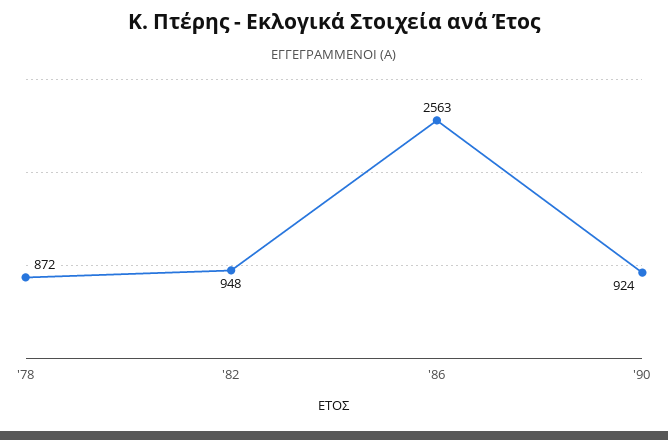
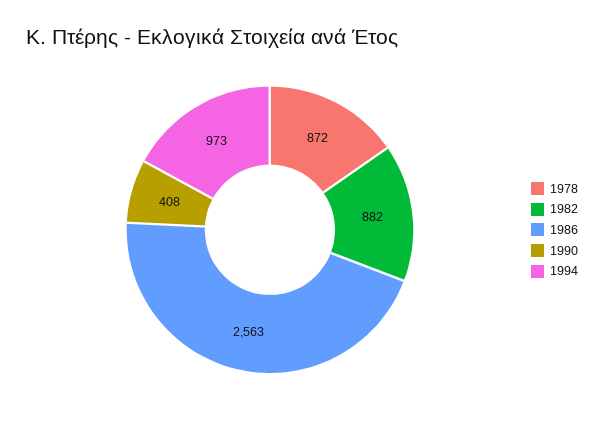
'82: 948 -> 882
'90: 924 -> 408
1994: none -> 973

